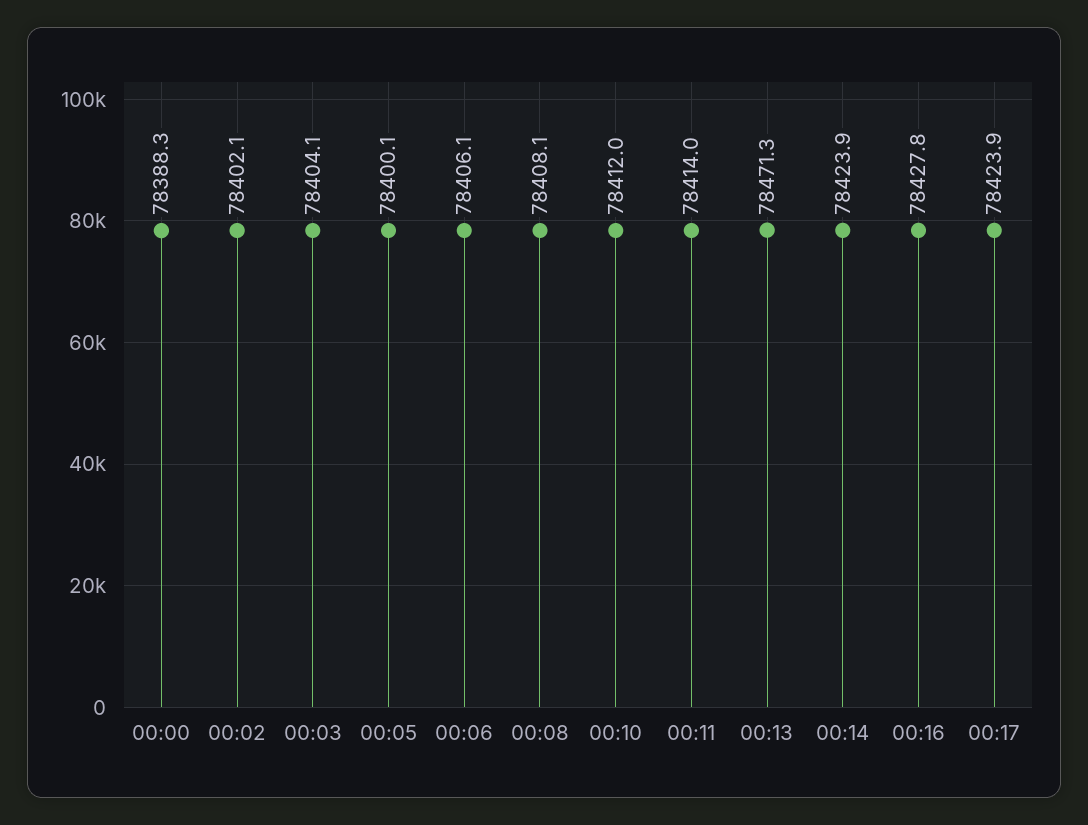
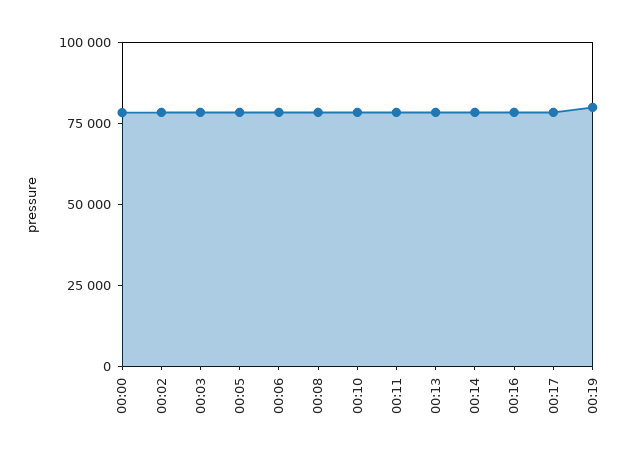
00:19: none -> 80000

